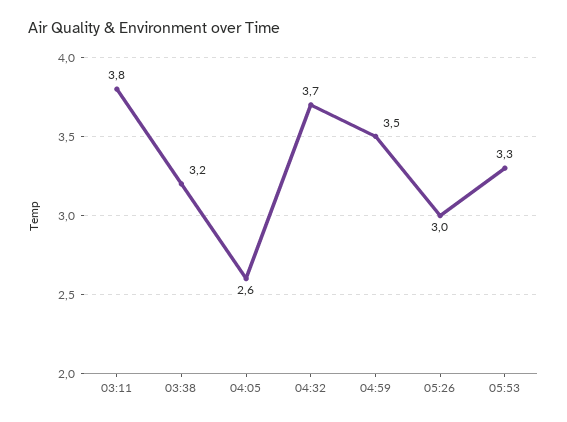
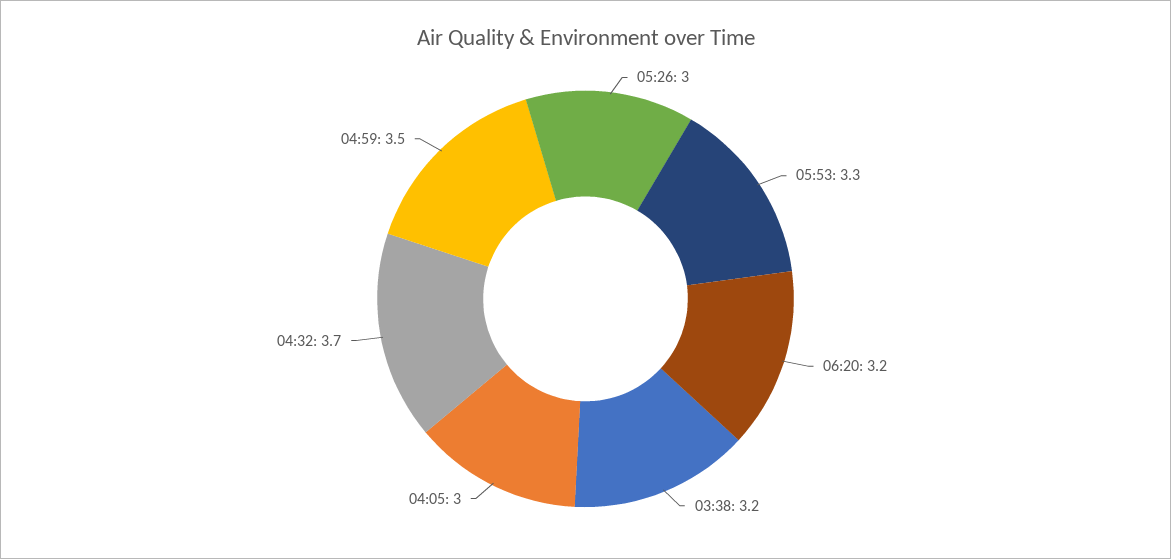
03:11: 3.8 -> none
04:05: 2.6 -> 3
06:20: none -> 3.2

